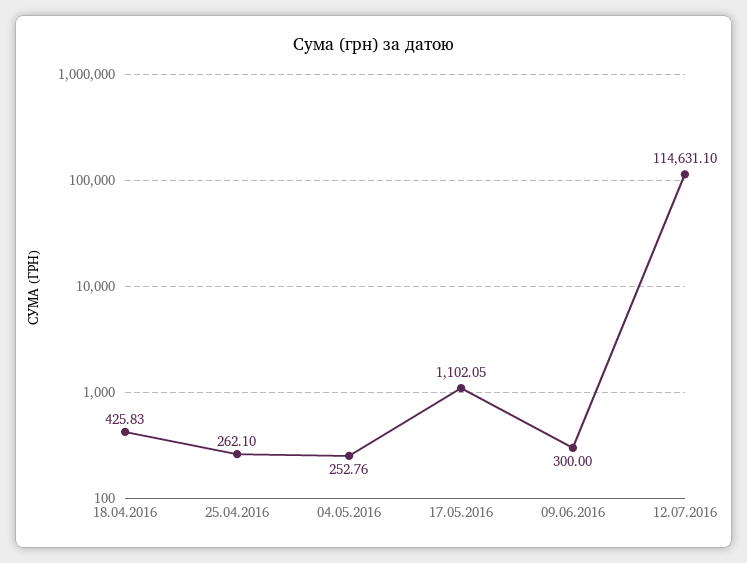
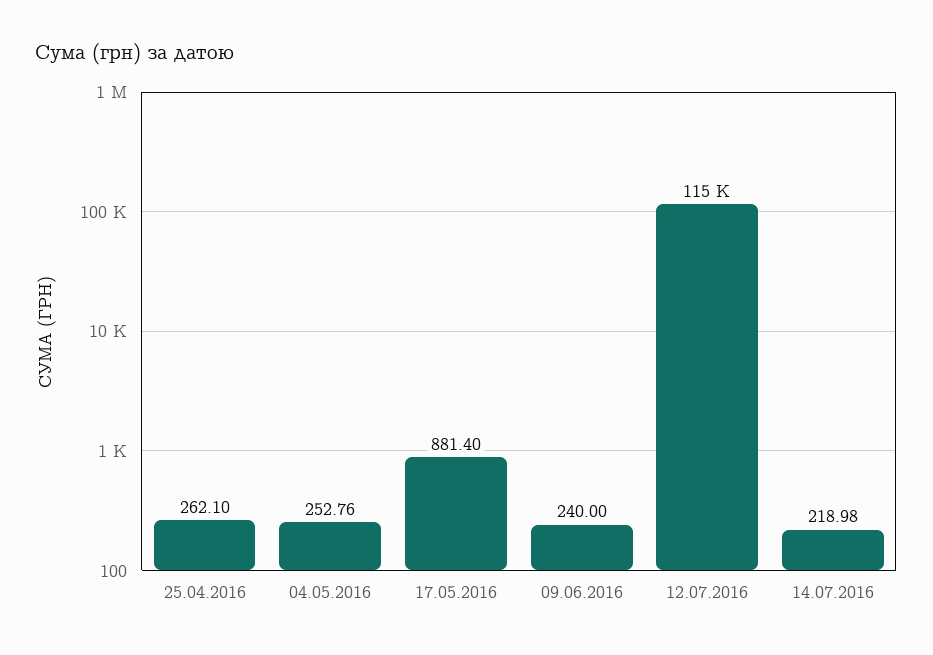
18.04.2016: 425.83 -> none
17.05.2016: 1102.05 -> 881.4
09.06.2016: 300 -> 240
14.07.2016: none -> 218.98

